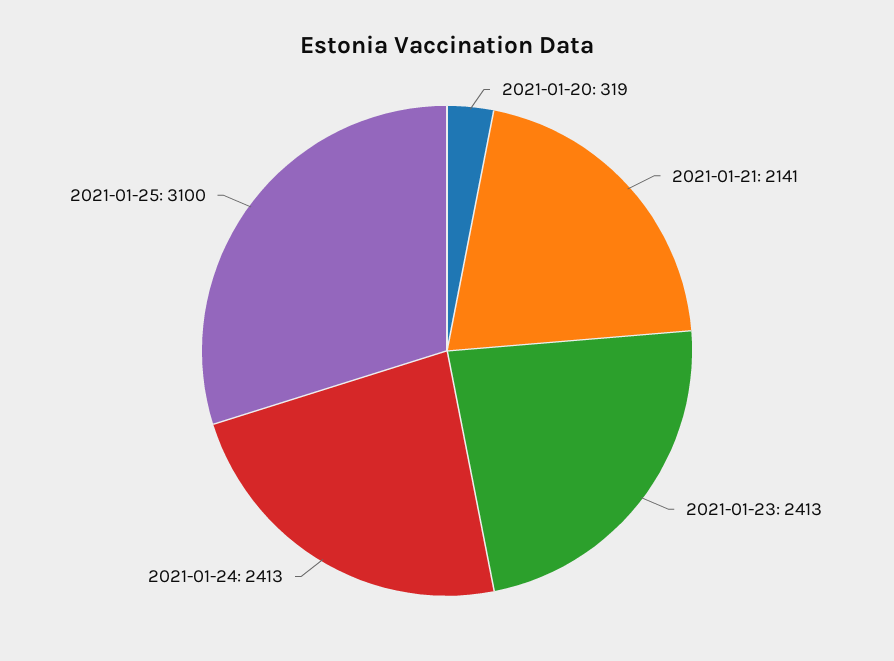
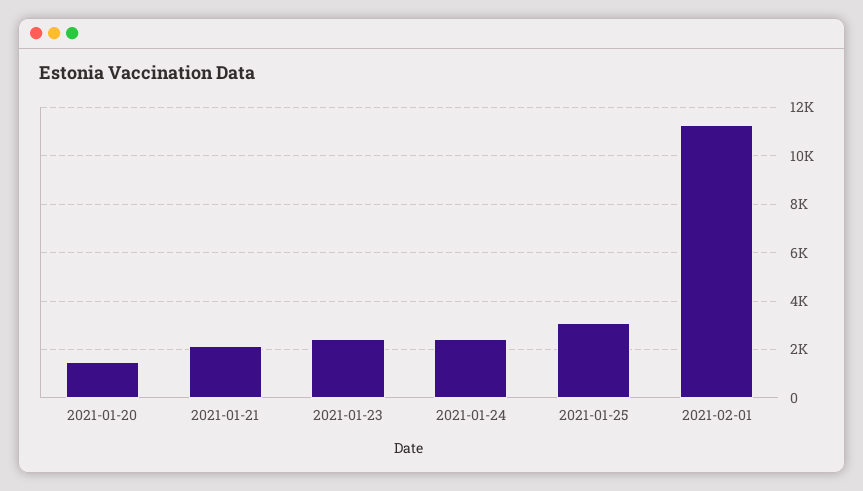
2021-01-20: 319 -> 1500
2021-02-01: none -> 11250

